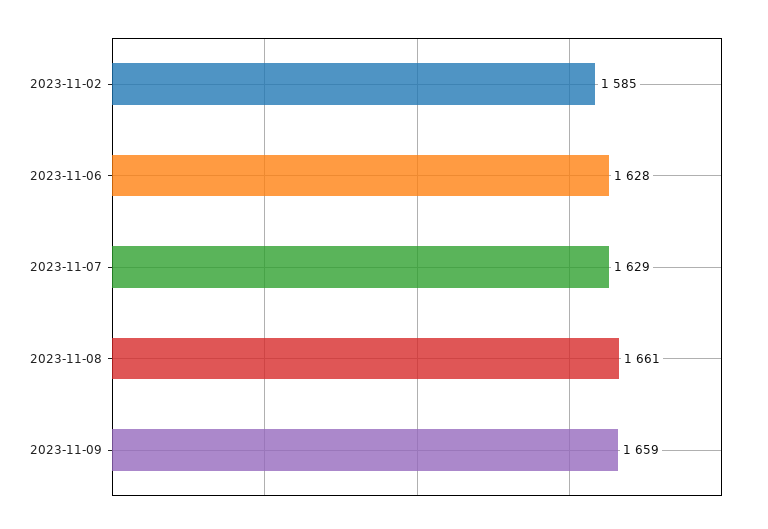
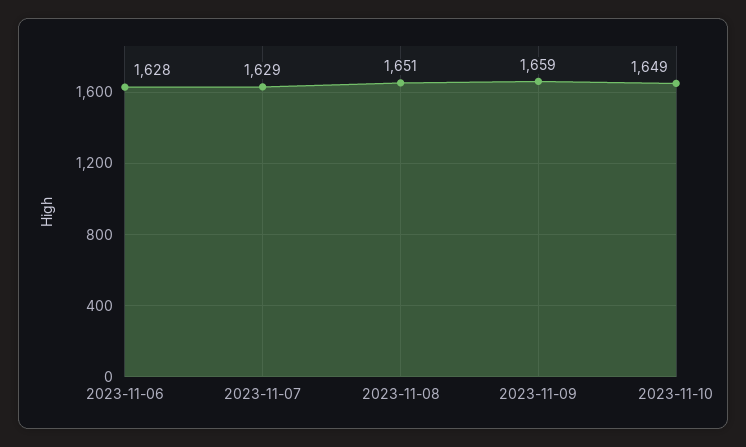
2023-11-02: 1585 -> none
2023-11-08: 1661 -> 1651
2023-11-10: none -> 1649

